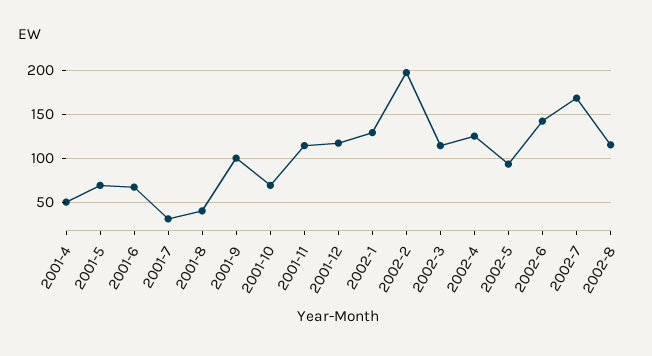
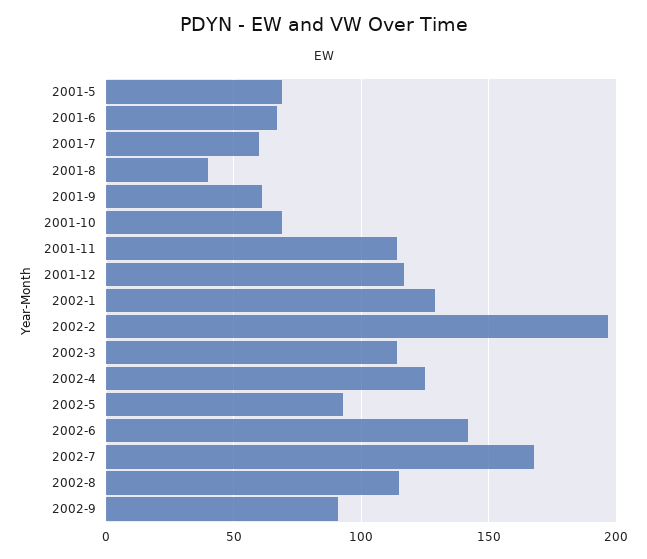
2001-4: 50 -> none
2001-7: 30 -> 60
2001-9: 100 -> 60
2002-9: none -> 90

